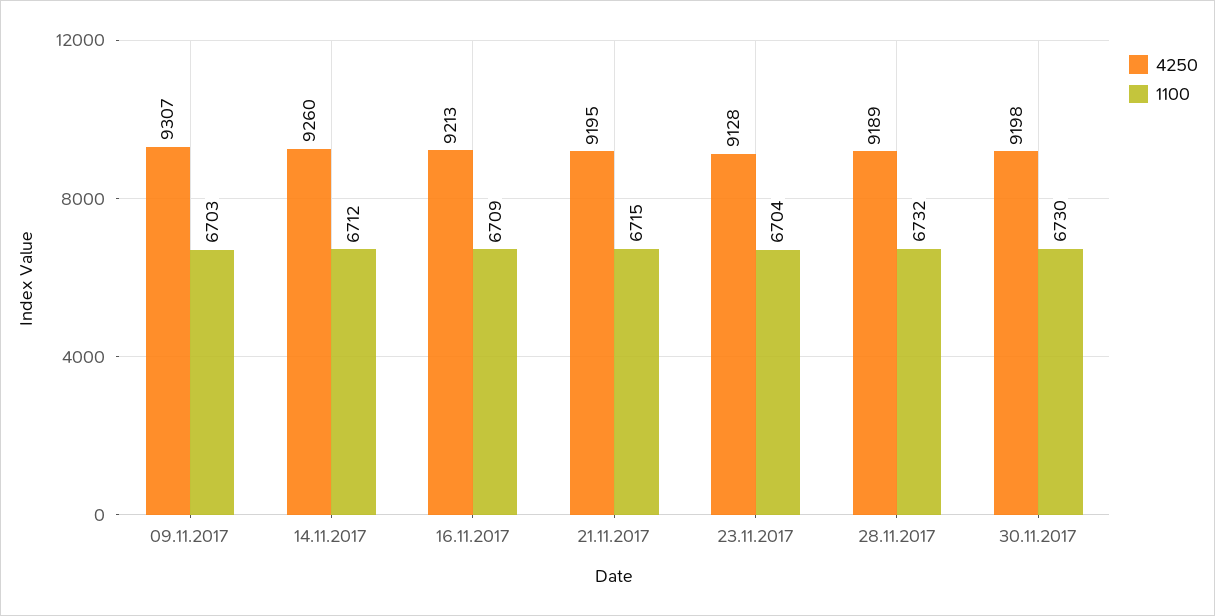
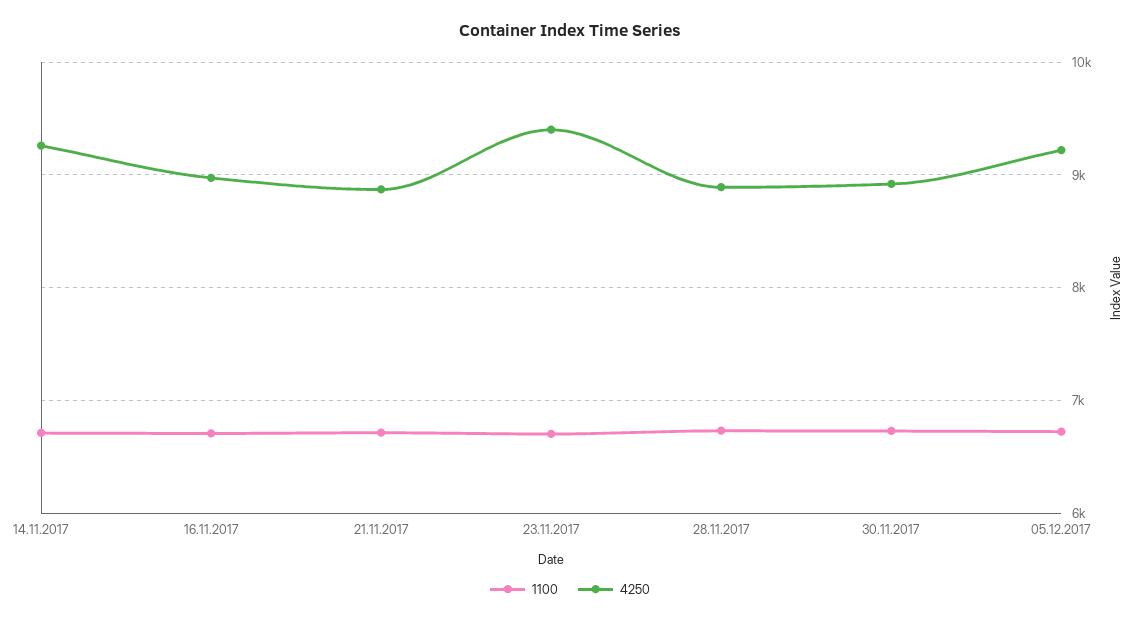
4250, 09.11.2017: 9307 -> none
1100, 09.11.2017: 6703 -> none
4250, 16.11.2017: 9213 -> 9000
4250, 21.11.2017: 9195 -> 8900
4250, 23.11.2017: 9128 -> 9400
4250, 28.11.2017: 9189 -> 8900
4250, 30.11.2017: 9198 -> 8900
1100, 05.12.2017: none -> 6700
4250, 05.12.2017: none -> 9200

